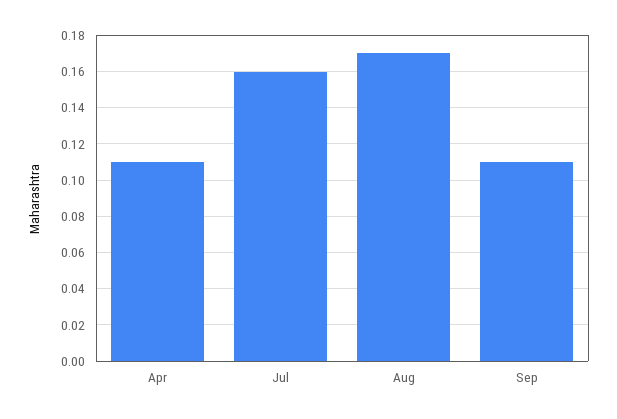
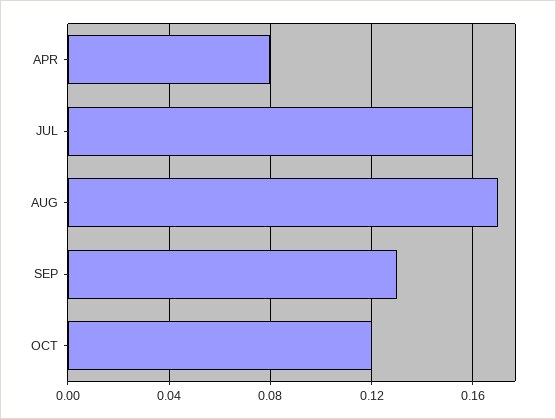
Apr: 0.11 -> 0.08
Sep: 0.11 -> 0.13
OCT: none -> 0.12

